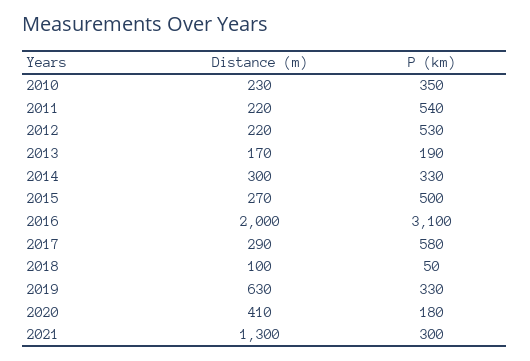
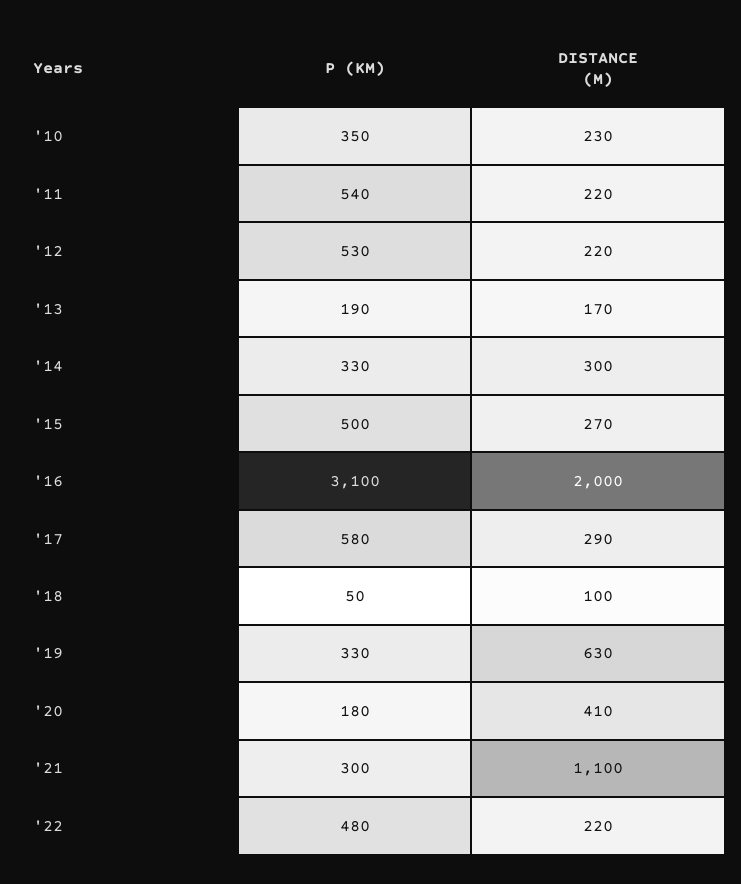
Distance (m), 2021: 1300 -> 1100
P (km), '22: none -> 480
Distance (m), '22: none -> 220

